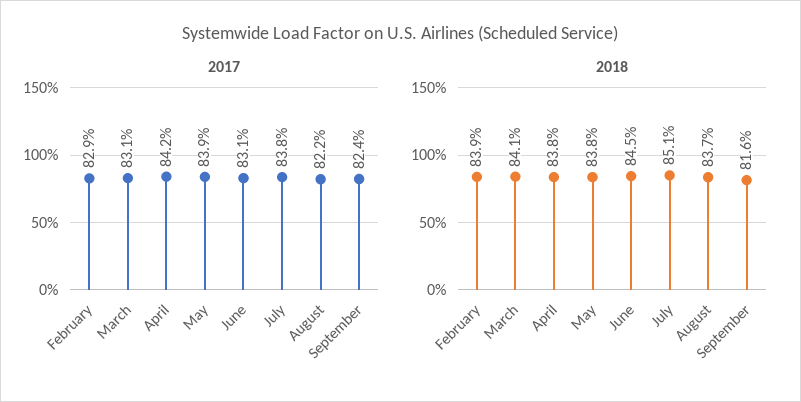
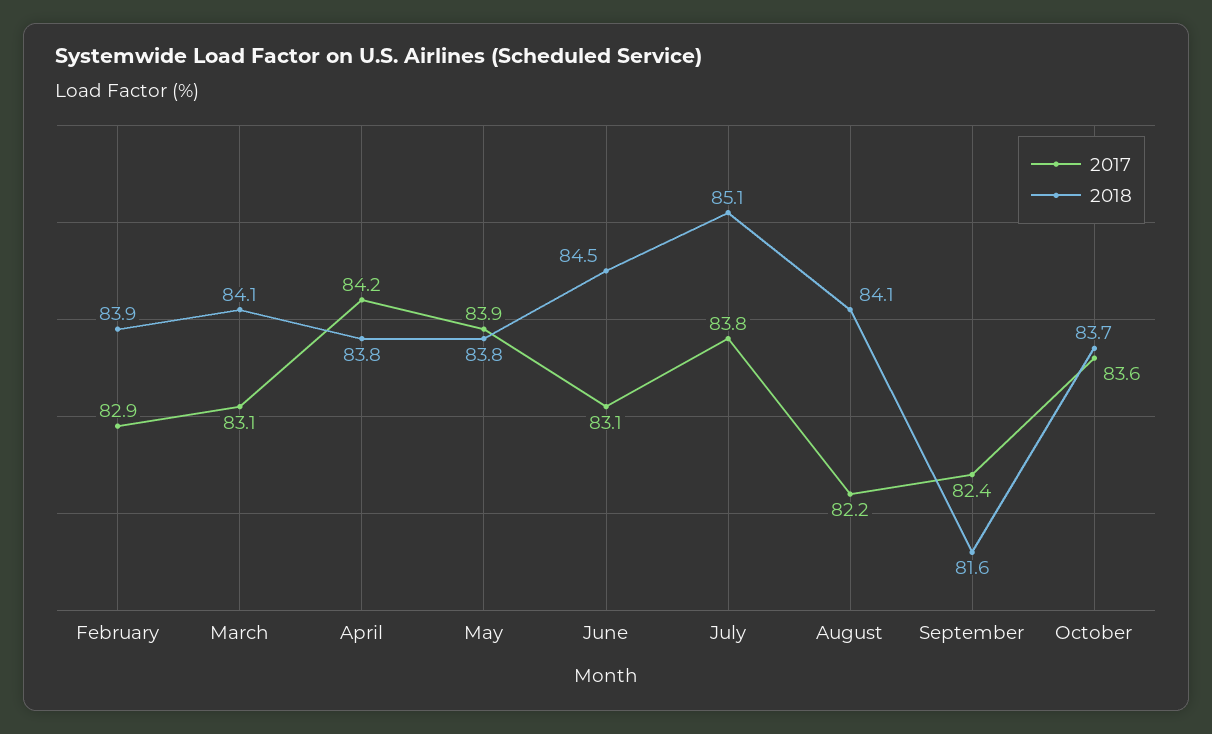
2018, August: 83.7 -> 84.1
2017, October: none -> 83.6
2018, October: none -> 83.7

